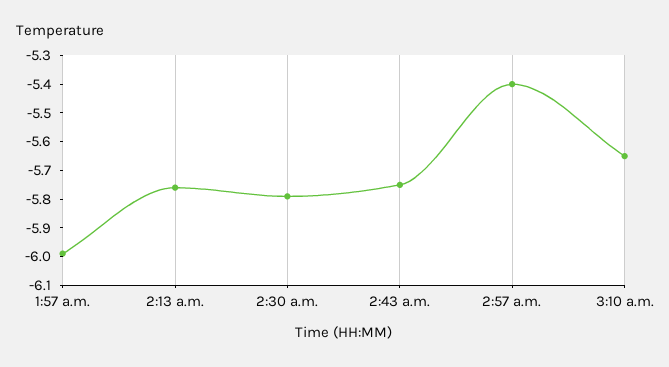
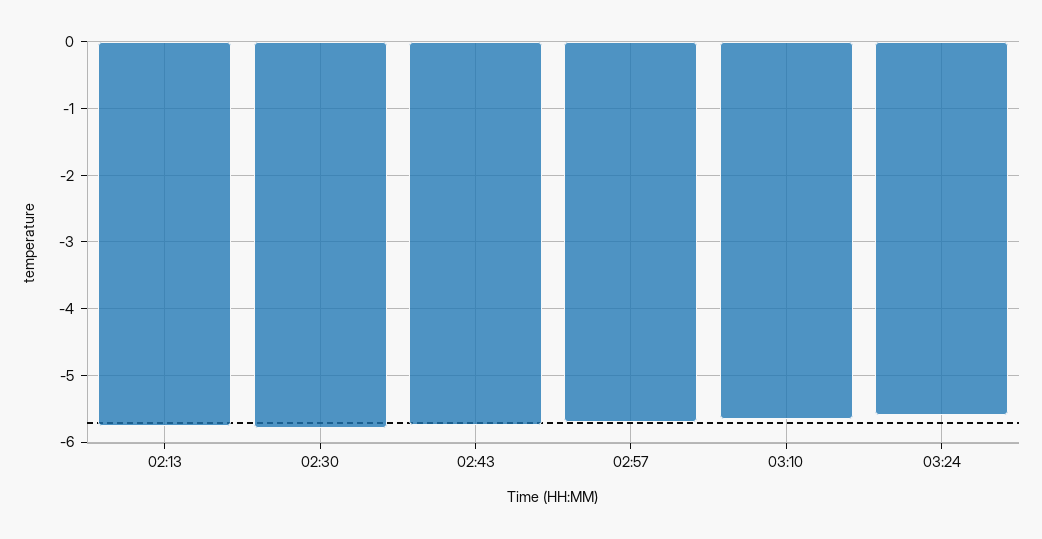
1:57 a.m.: -6 -> none
2:57 a.m.: -5.4 -> -5.7
03:24: none -> -5.6

